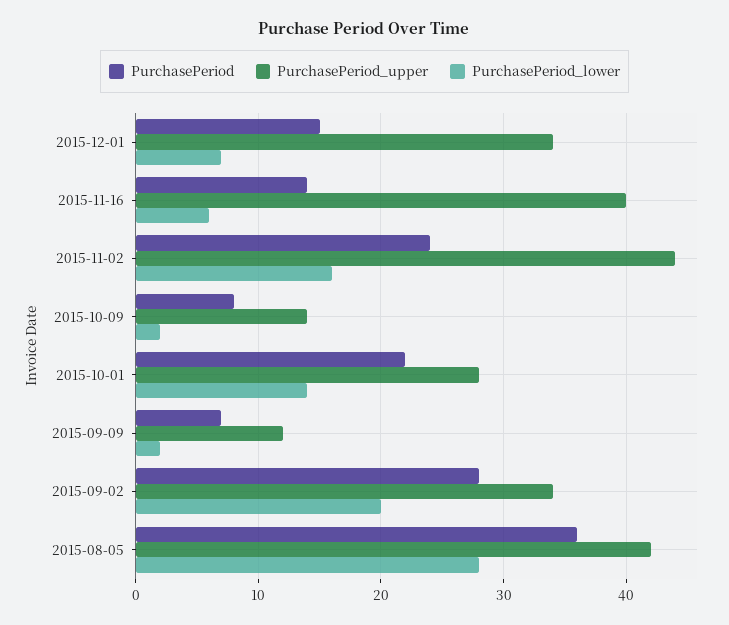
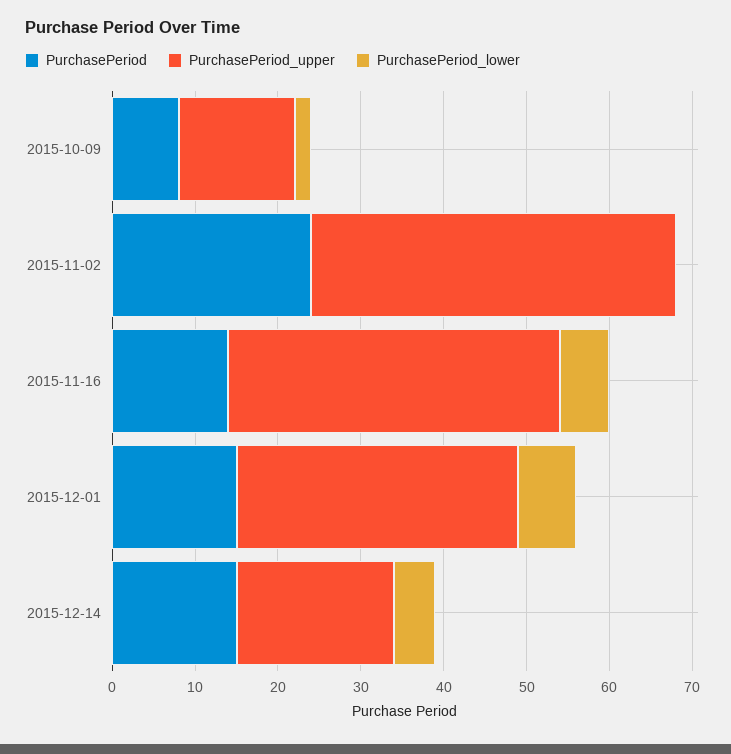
PurchasePeriod_lower, 2015-11-02: 16 -> 0
PurchasePeriod, 2015-10-01: 22 -> none
PurchasePeriod_upper, 2015-10-01: 28 -> none
PurchasePeriod_lower, 2015-10-01: 14 -> none
PurchasePeriod, 2015-09-09: 7 -> none
PurchasePeriod_upper, 2015-09-09: 12 -> none
PurchasePeriod_lower, 2015-09-09: 2 -> none
PurchasePeriod, 2015-09-02: 28 -> none
PurchasePeriod_upper, 2015-09-02: 34 -> none
PurchasePeriod_lower, 2015-09-02: 20 -> none
PurchasePeriod, 2015-08-05: 36 -> none
PurchasePeriod_upper, 2015-08-05: 42 -> none
PurchasePeriod_lower, 2015-08-05: 28 -> none
PurchasePeriod, 2015-12-14: none -> 15
PurchasePeriod_upper, 2015-12-14: none -> 19
PurchasePeriod_lower, 2015-12-14: none -> 5

